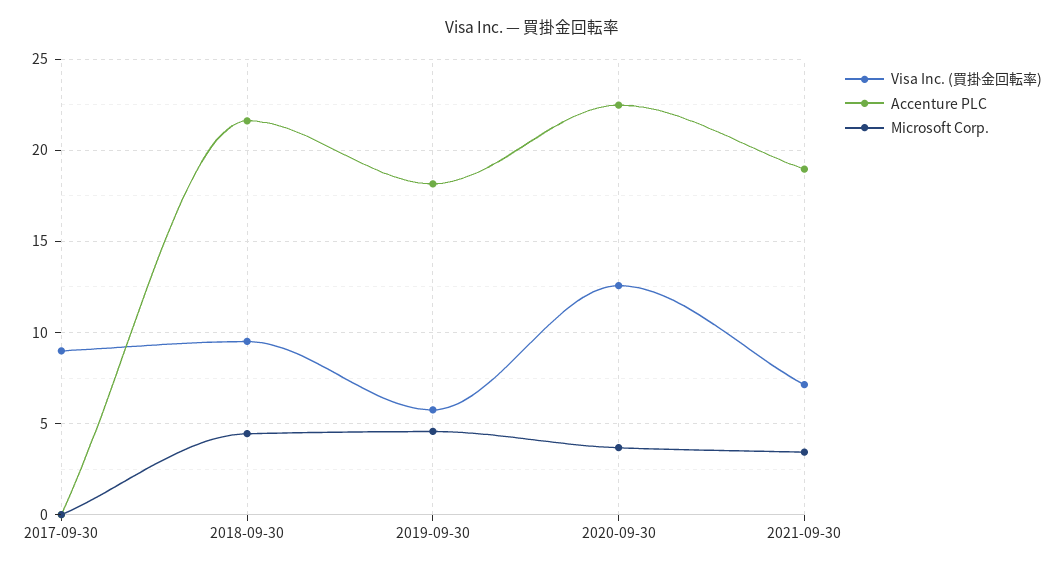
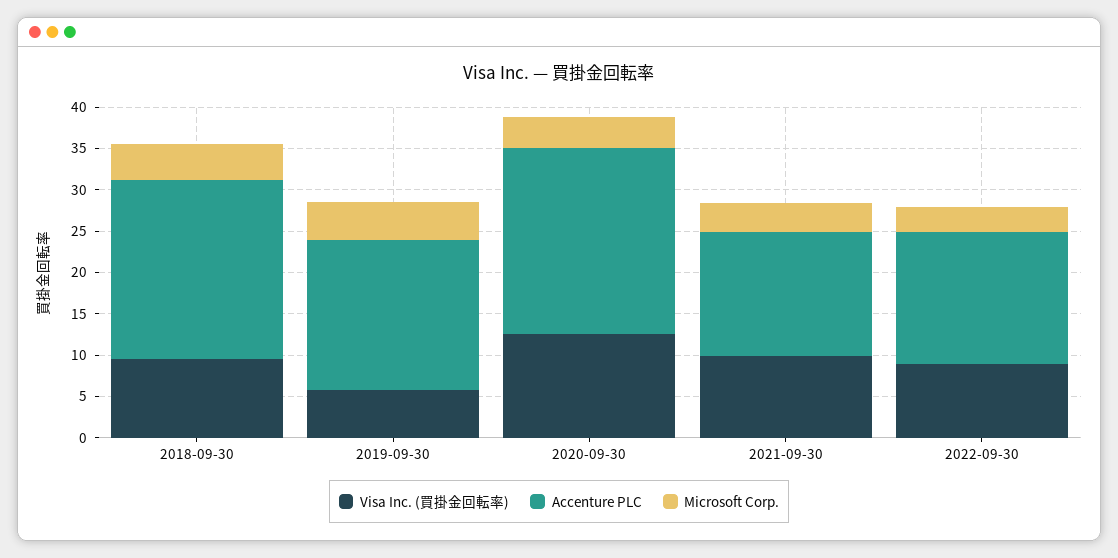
Visa Inc. (買掛金回転率), 2017-09-30: 9 -> none
Accenture PLC, 2017-09-30: 0 -> none
Microsoft Corp., 2017-09-30: 0 -> none
Visa Inc. (買掛金回転率), 2021-09-30: 7 -> 10
Accenture PLC, 2021-09-30: 19 -> 15
Visa Inc. (買掛金回転率), 2022-09-30: none -> 9
Accenture PLC, 2022-09-30: none -> 16
Microsoft Corp., 2022-09-30: none -> 3

